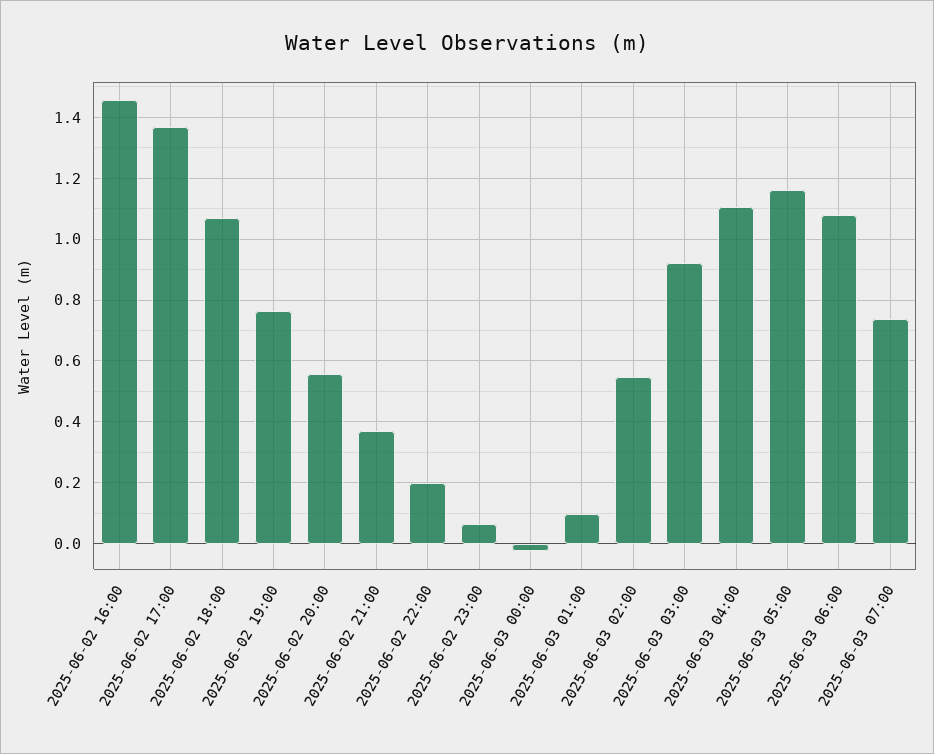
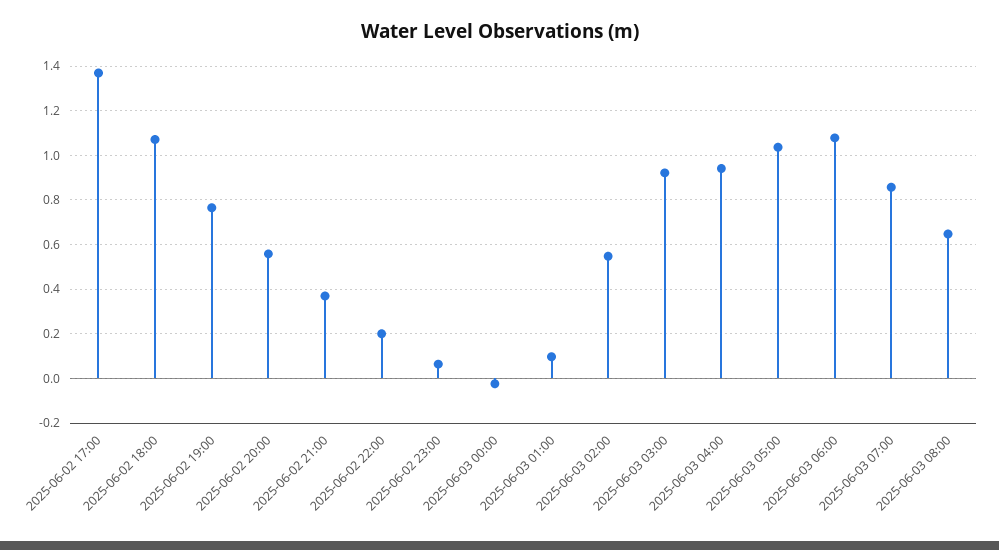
2025-06-02 16:00: 1.46 -> none
2025-06-03 04:00: 1.1 -> 0.95
2025-06-03 05:00: 1.16 -> 1.05
2025-06-03 07:00: 0.74 -> 0.85
2025-06-03 08:00: none -> 0.65

